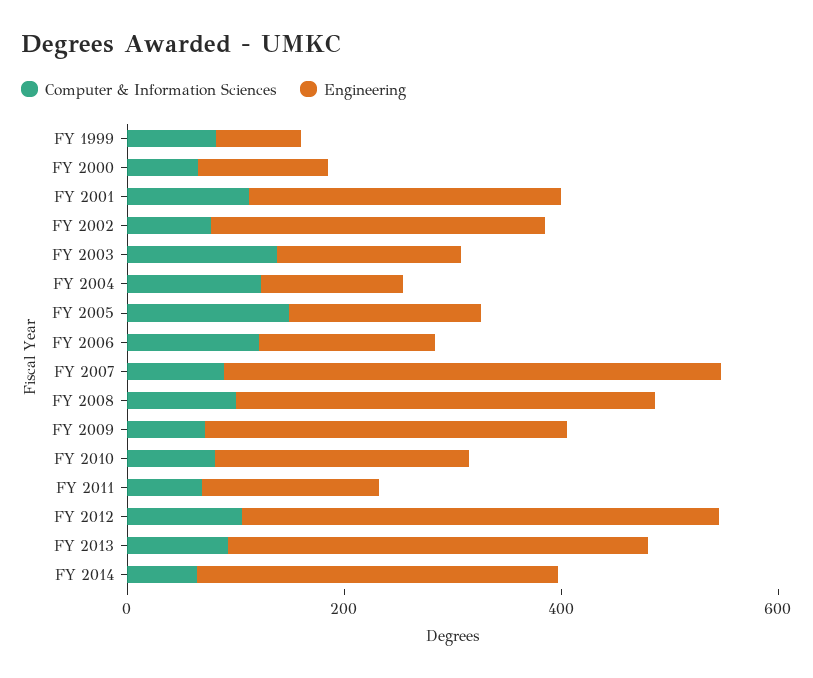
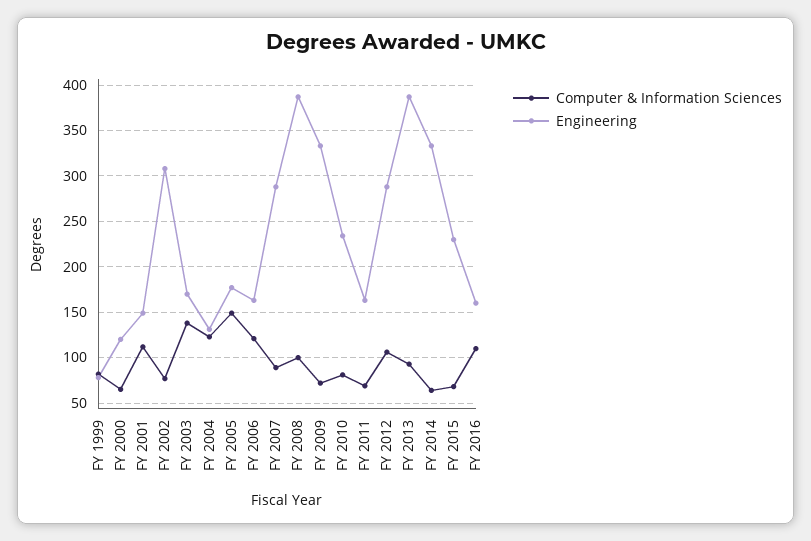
Engineering, FY 2001: 300 -> 150
Engineering, FY 2007: 450 -> 290
Engineering, FY 2012: 450 -> 290
Computer & Information Sciences, FY 2015: none -> 70
Engineering, FY 2015: none -> 230
Computer & Information Sciences, FY 2016: none -> 110
Engineering, FY 2016: none -> 160

